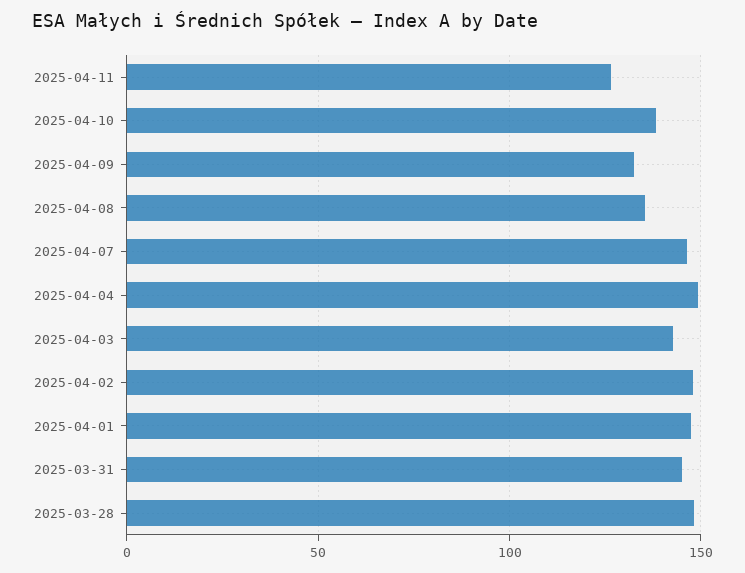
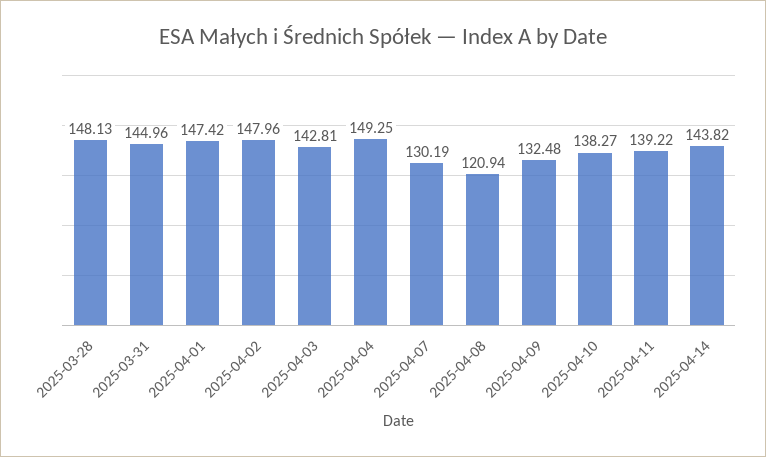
2025-04-11: 125 -> 139.22
2025-04-08: 135 -> 120.94
2025-04-07: 145 -> 130.19
2025-04-14: none -> 143.82

